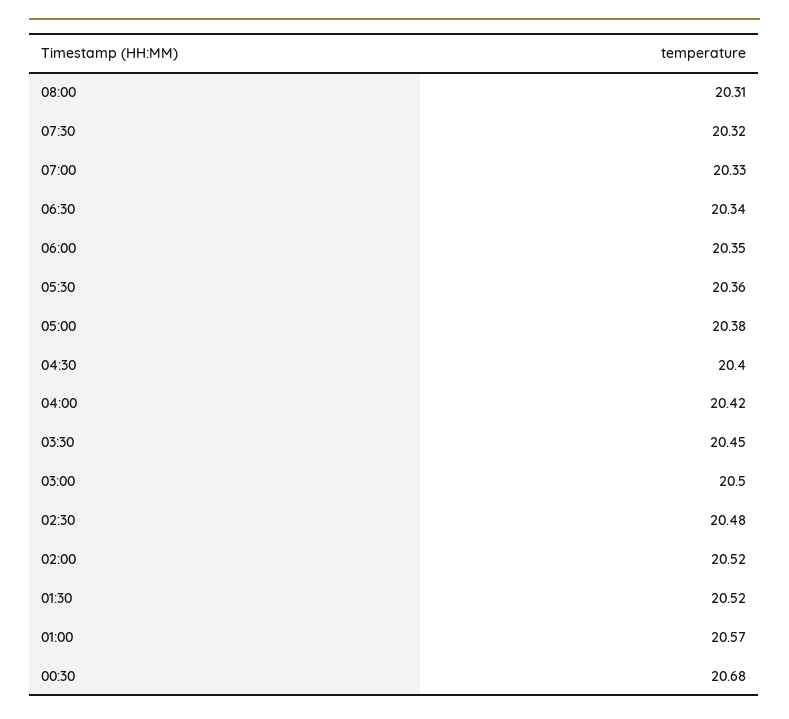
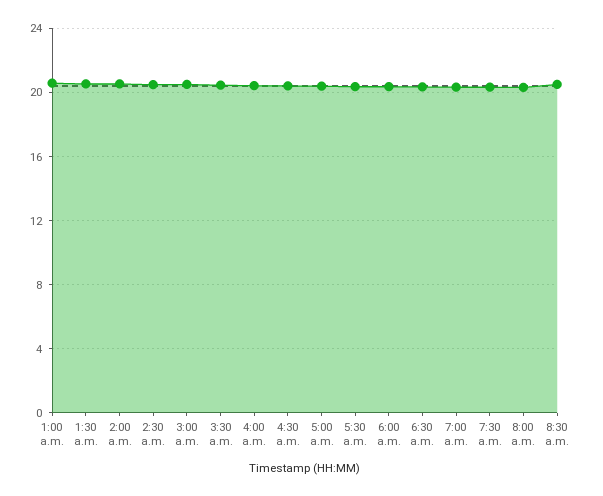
00:30: 20.68 -> none
8:30 a.m.: none -> 20.5

